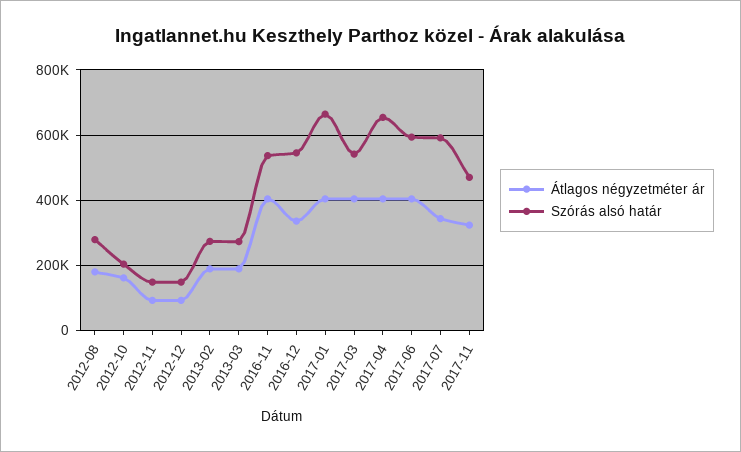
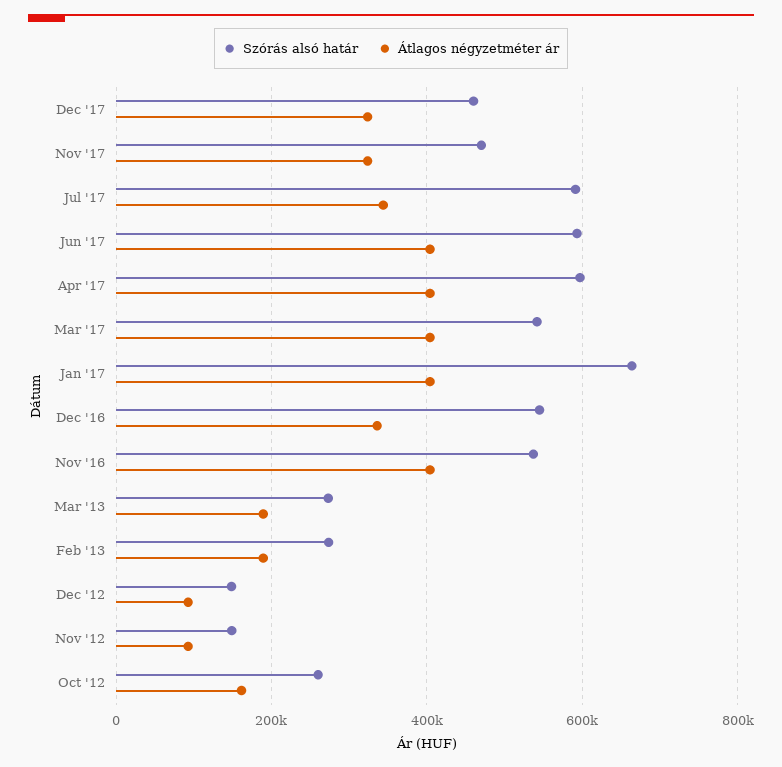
Átlagos négyzetméter ár, 2012-08: 180000 -> none
Szórás alsó határ, 2012-08: 280000 -> none
Szórás alsó határ, 2012-10: 200000 -> 260000
Szórás alsó határ, 2017-04: 660000 -> 600000
Szórás alsó határ, Dec '17: none -> 460000
Átlagos négyzetméter ár, Dec '17: none -> 320000

